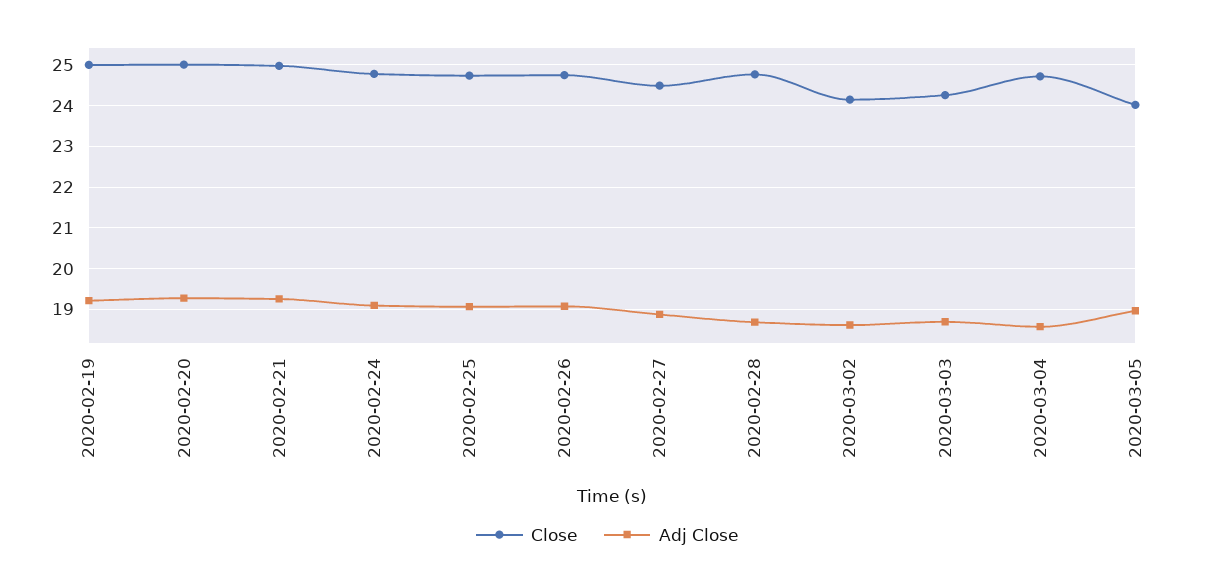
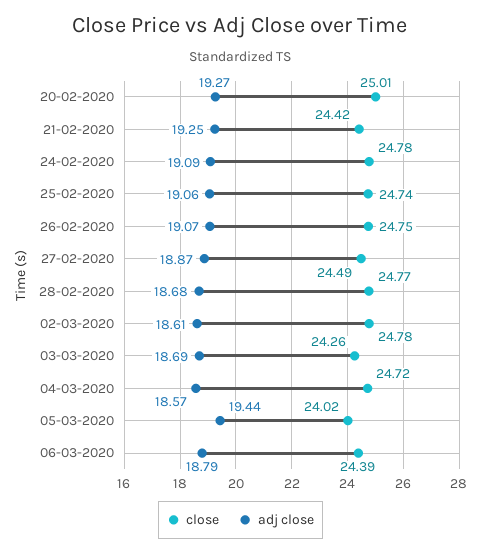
Close, 2020-02-19: 25 -> none
Adj Close, 2020-02-19: 19.2 -> none
Close, 2020-02-21: 25 -> 24.42
Close, 2020-03-02: 24.2 -> 24.78
Adj Close, 2020-03-05: 19 -> 19.44
Close, 06-03-2020: none -> 24.39
Adj Close, 06-03-2020: none -> 18.79

